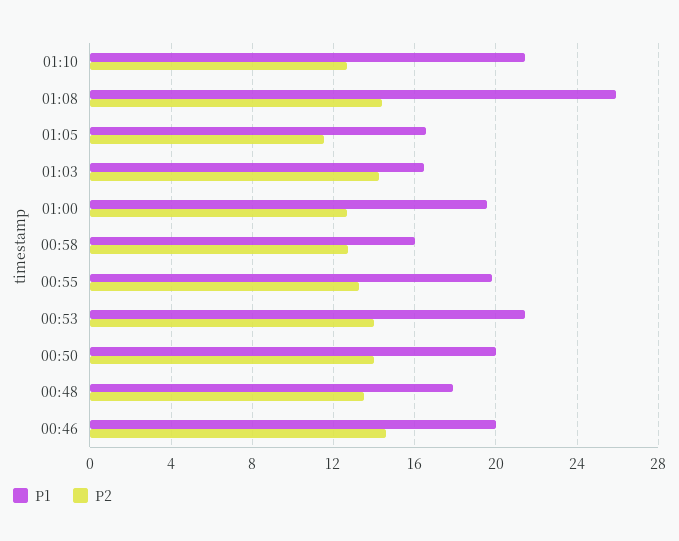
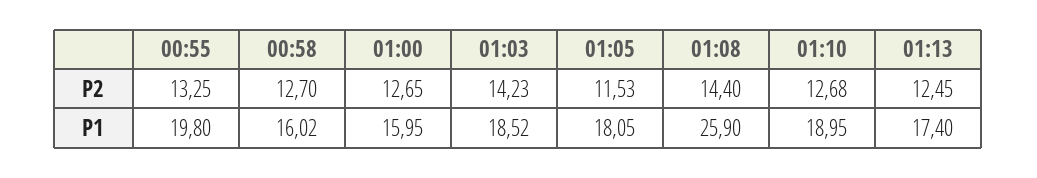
P1, 01:10: 21.5 -> 18.95
P1, 01:05: 16.5 -> 18.05
P1, 01:03: 16.5 -> 18.52
P1, 01:00: 19.5 -> 15.95
P1, 00:53: 21.5 -> none
P2, 00:53: 14 -> none
P1, 00:50: 20 -> none
P2, 00:50: 14 -> none
P1, 00:48: 18 -> none
P2, 00:48: 13.5 -> none
P1, 00:46: 20 -> none
P2, 00:46: 14.5 -> none
P2, 01:13: none -> 12.45
P1, 01:13: none -> 17.4

